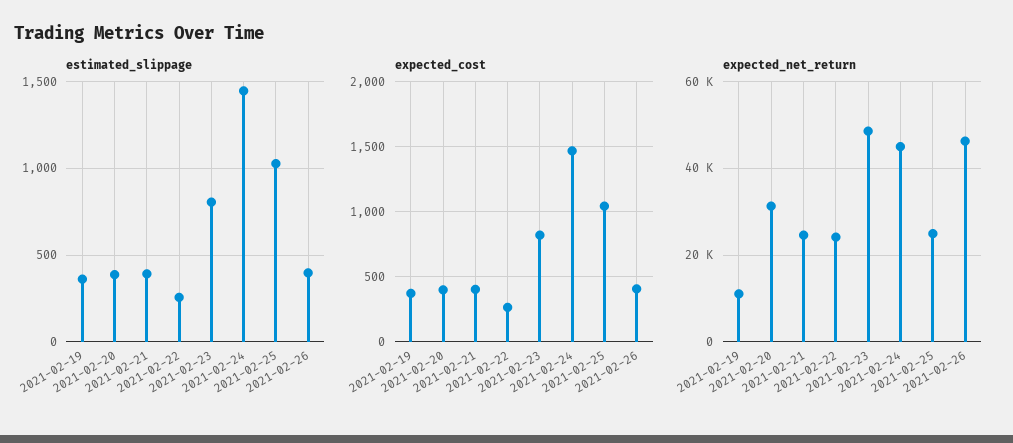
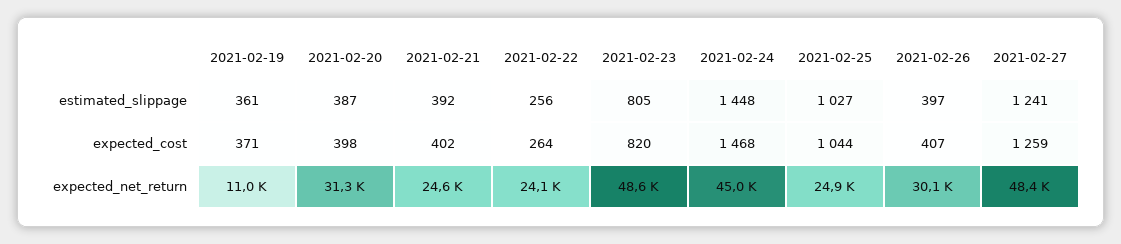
expected_net_return, 2021-02-26: 46000 -> 30100
estimated_slippage, 2021-02-27: none -> 1241
expected_cost, 2021-02-27: none -> 1259
expected_net_return, 2021-02-27: none -> 48400

